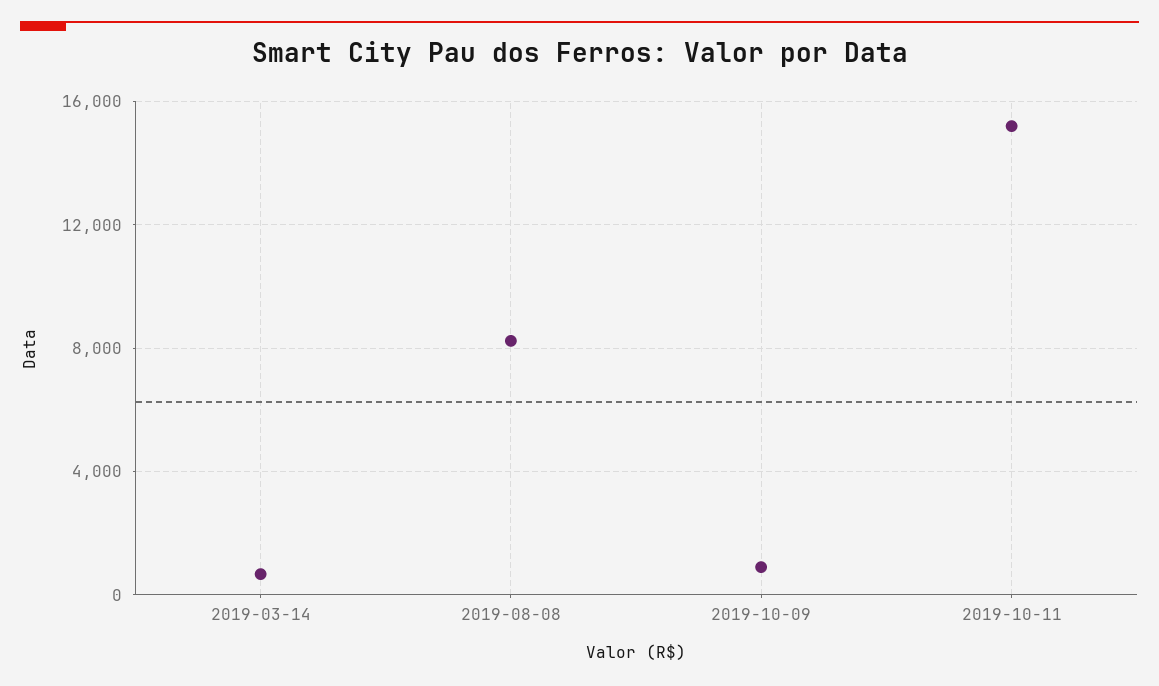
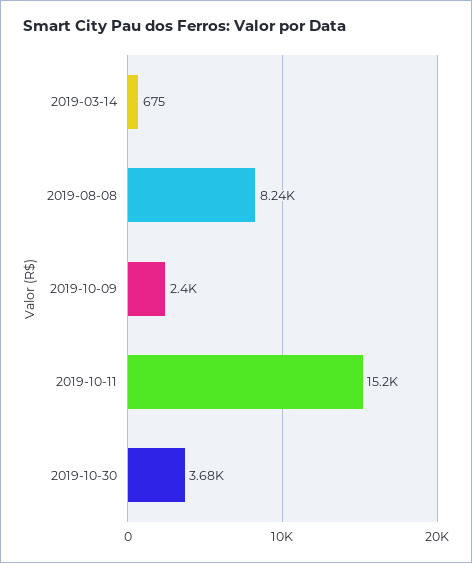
2019-10-09: 1000 -> 2400
2019-10-30: none -> 3680

